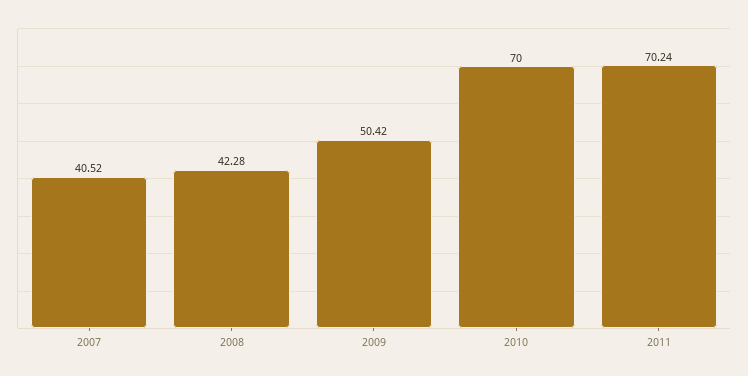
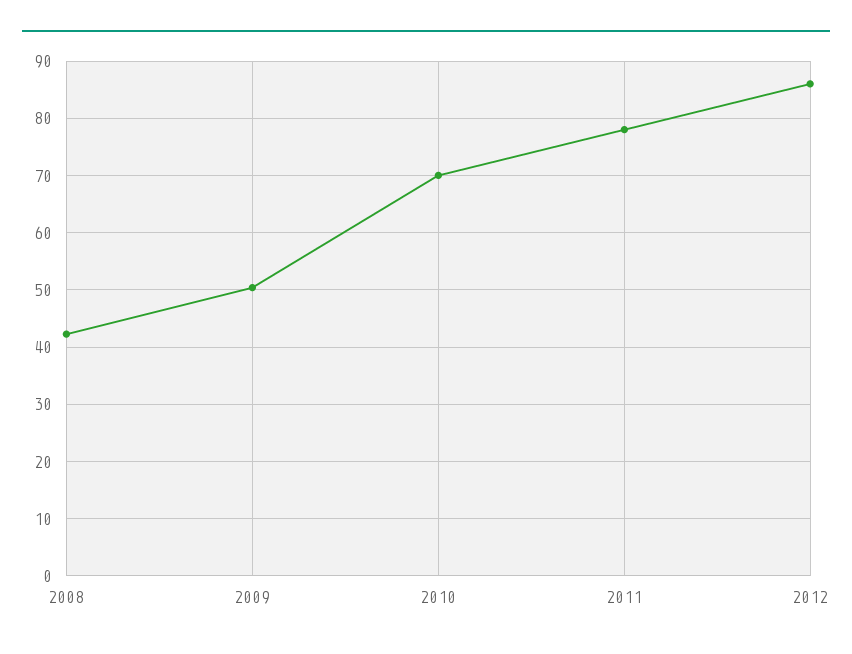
2007: 40.52 -> none
2011: 70.24 -> 78
2012: none -> 86

